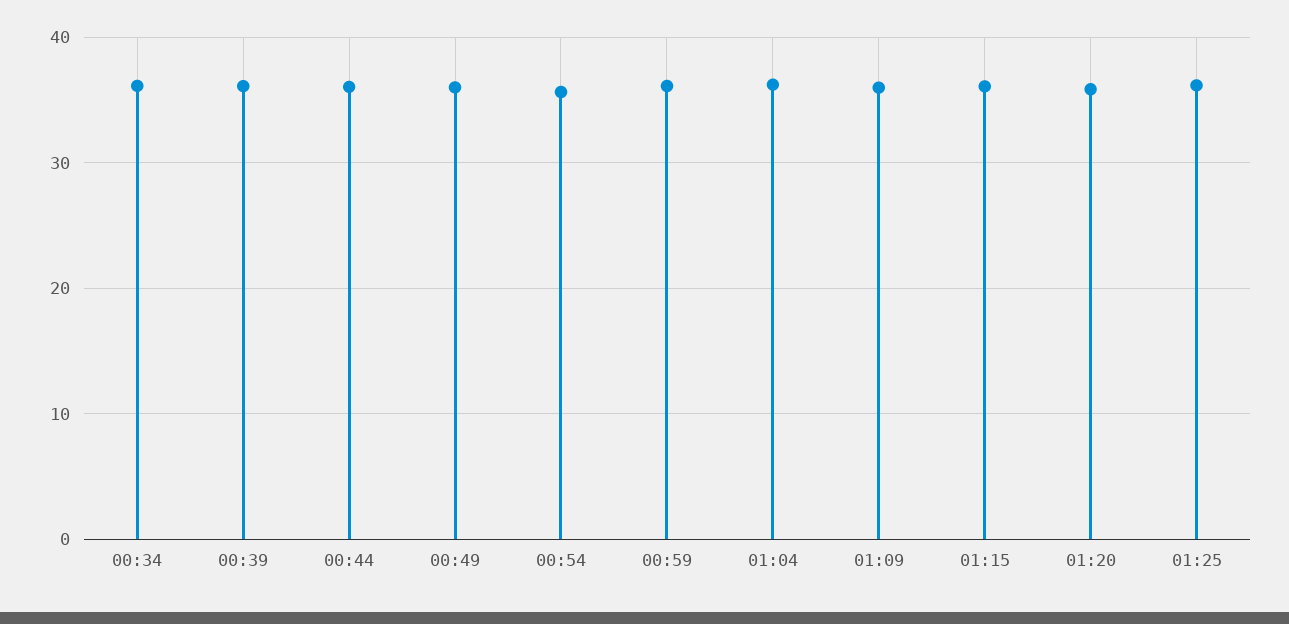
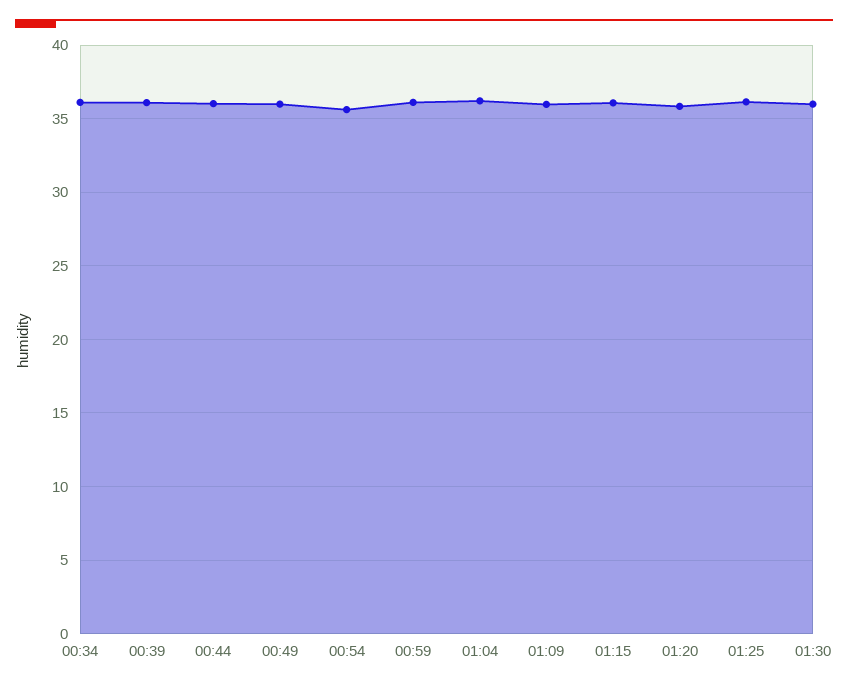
01:30: none -> 36

